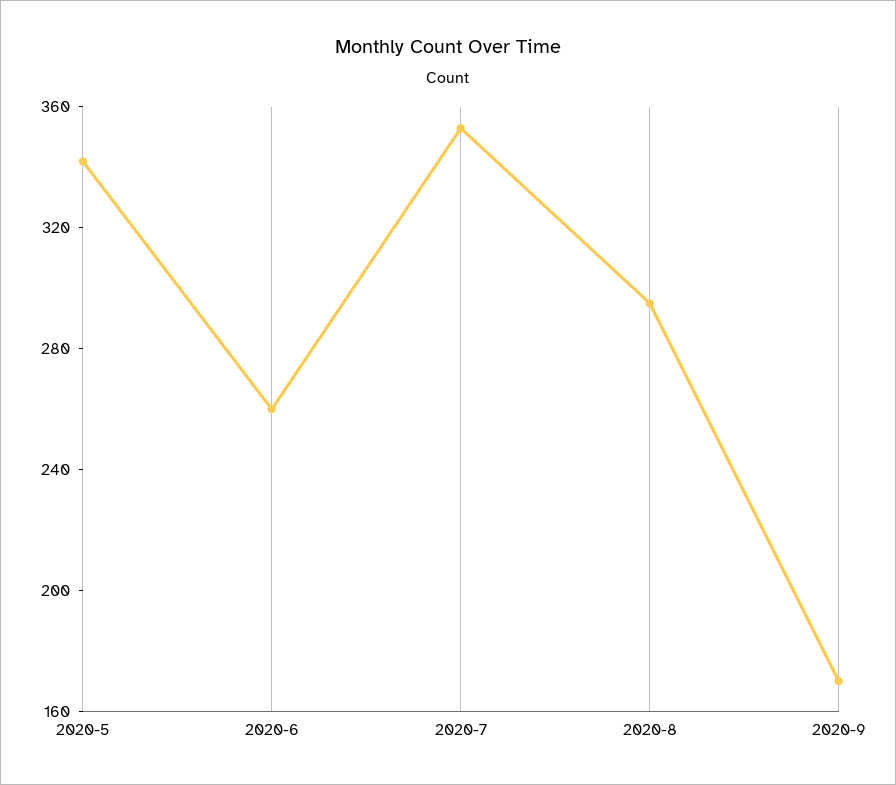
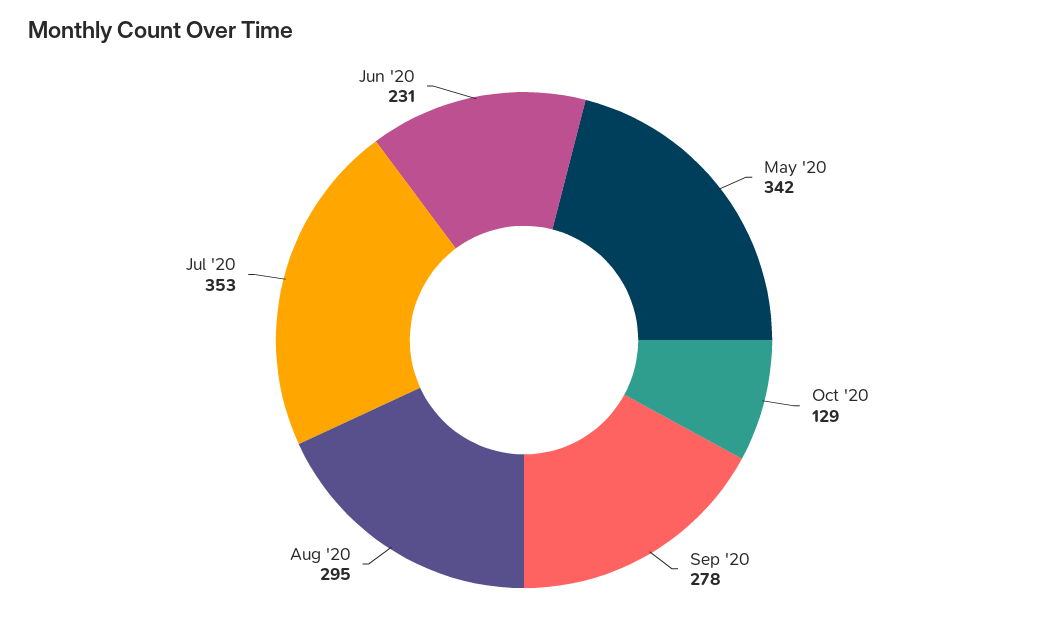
2020-6: 260 -> 231
2020-9: 170 -> 278
Oct '20: none -> 129

